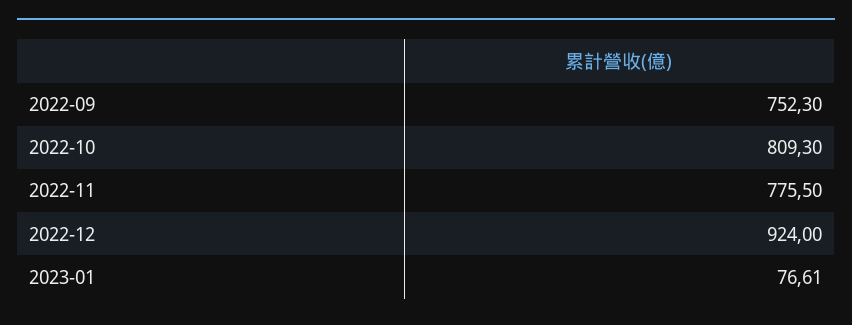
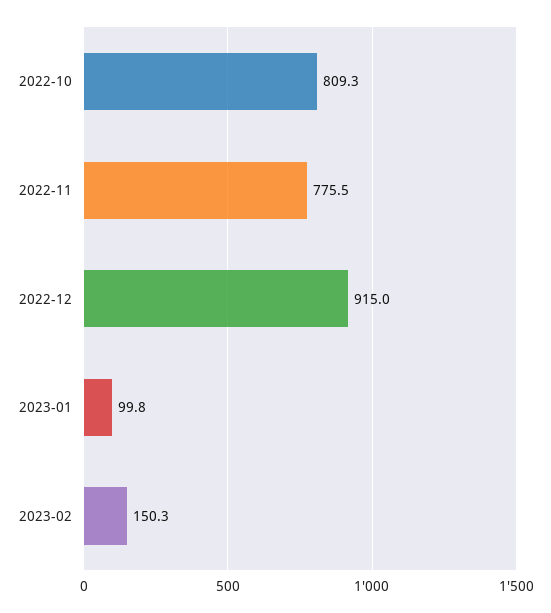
2022-09: 752.3 -> none
2022-12: 924 -> 915
2023-01: 76.61 -> 99.8
2023-02: none -> 150.3

